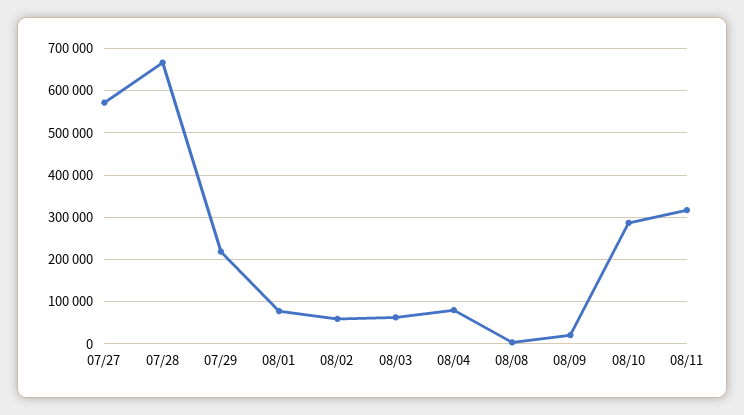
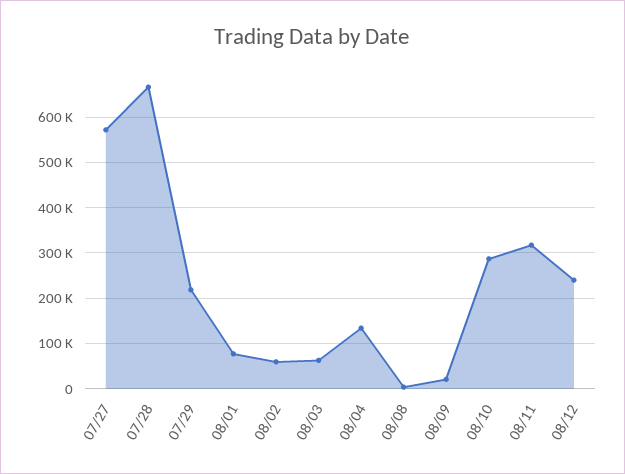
08/04: 80000 -> 140000
08/12: none -> 240000

